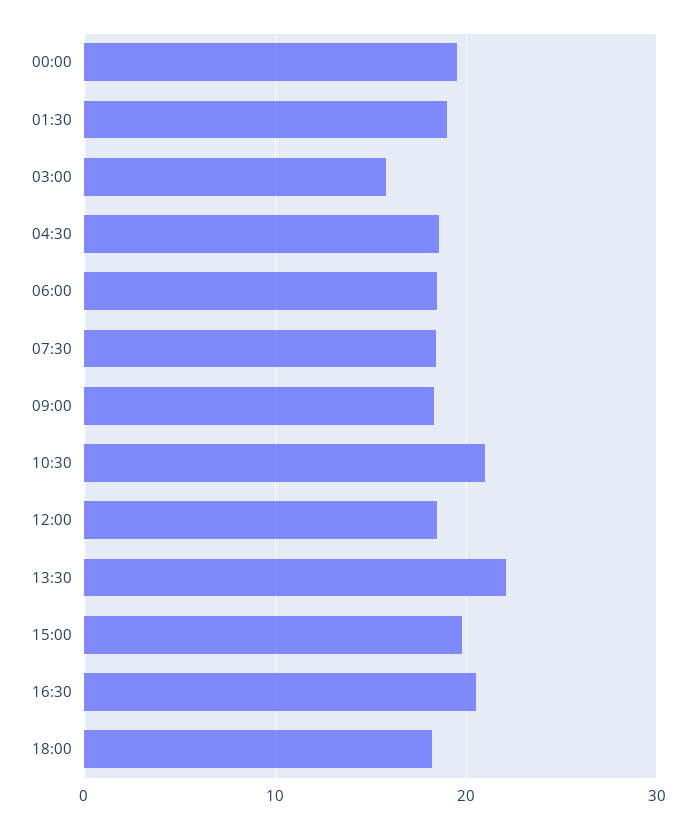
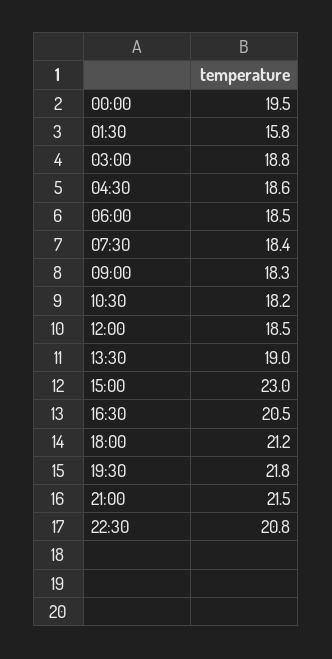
01:30: 19 -> 15.8
03:00: 16 -> 18.8
10:30: 21 -> 18.2
13:30: 22 -> 19
15:00: 20 -> 23
18:00: 18 -> 21.2
19:30: none -> 21.8
21:00: none -> 21.5
22:30: none -> 20.8

